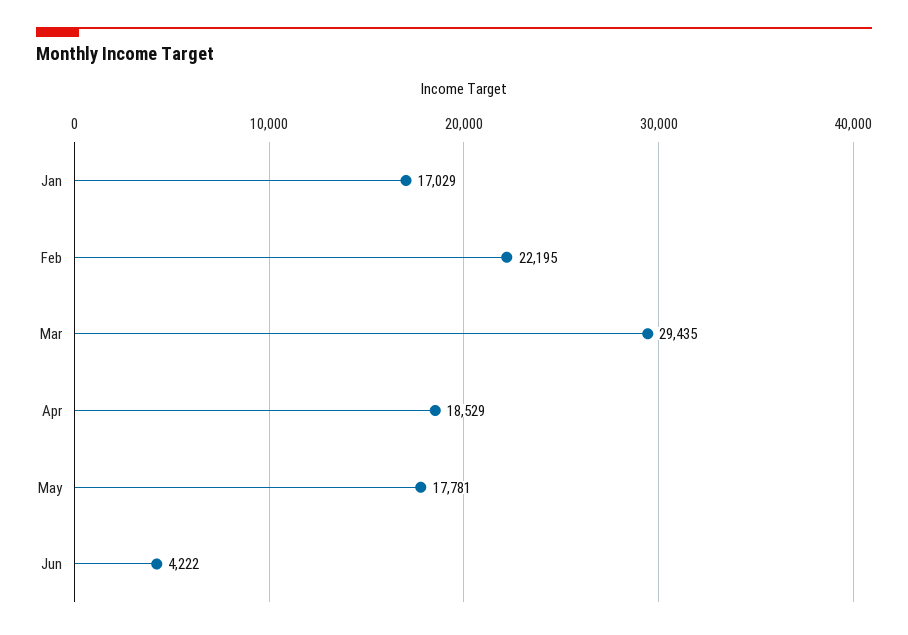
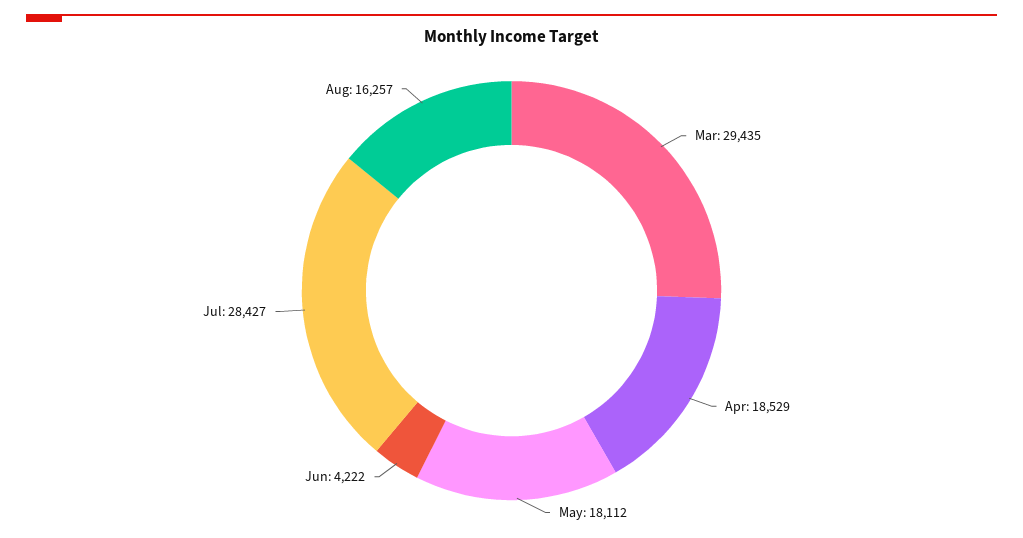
Jan: 17029 -> none
Feb: 22195 -> none
May: 17781 -> 18112
Jul: none -> 28427
Aug: none -> 16257

